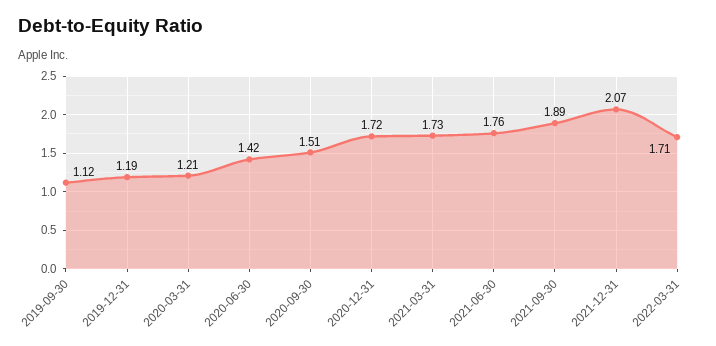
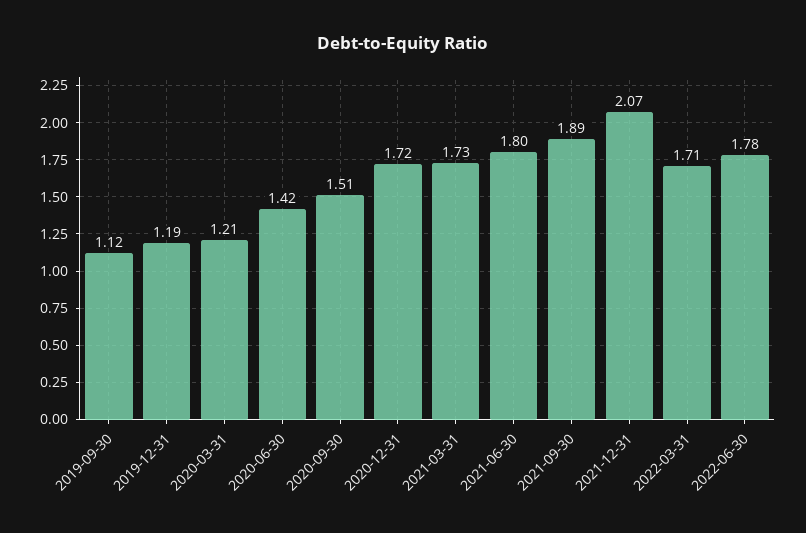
2021-06-30: 1.76 -> 1.8
2022-06-30: none -> 1.78

